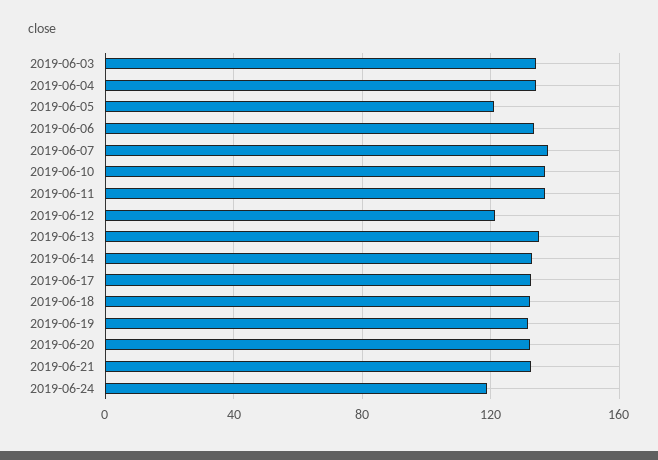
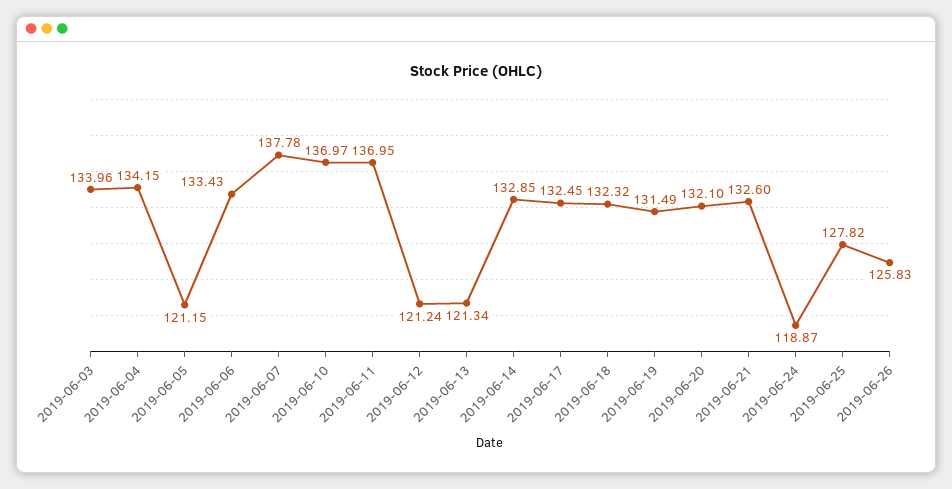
2019-06-13: 135 -> 121.34
2019-06-25: none -> 127.82
2019-06-26: none -> 125.83

